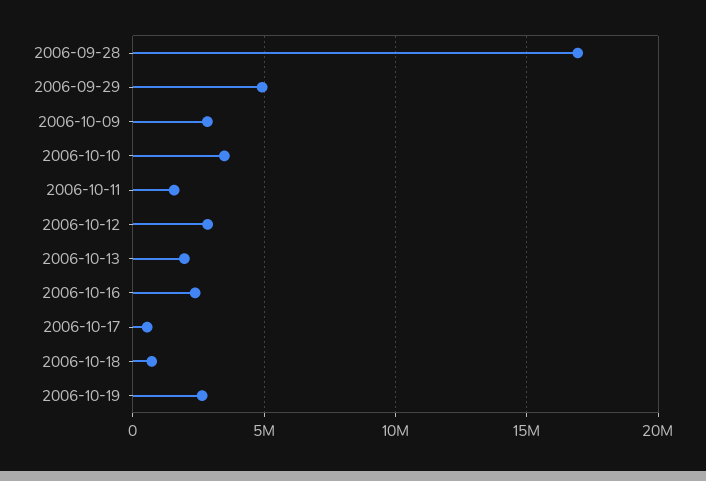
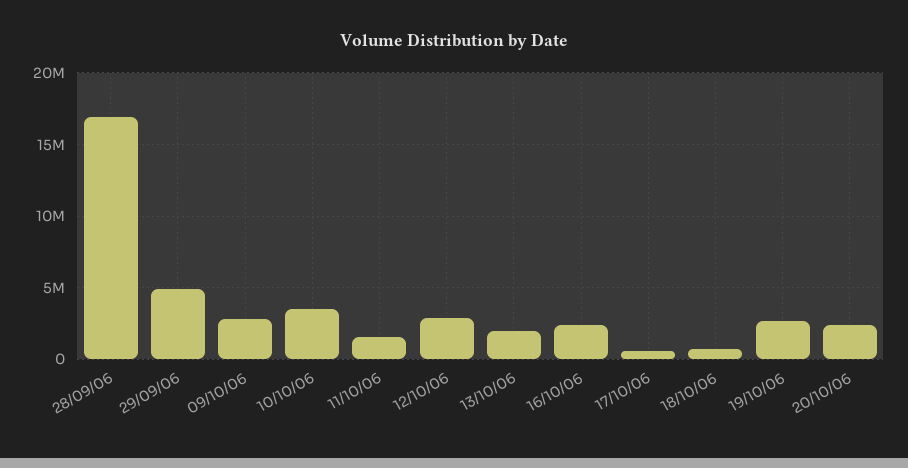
20/10/06: none -> 2500000

